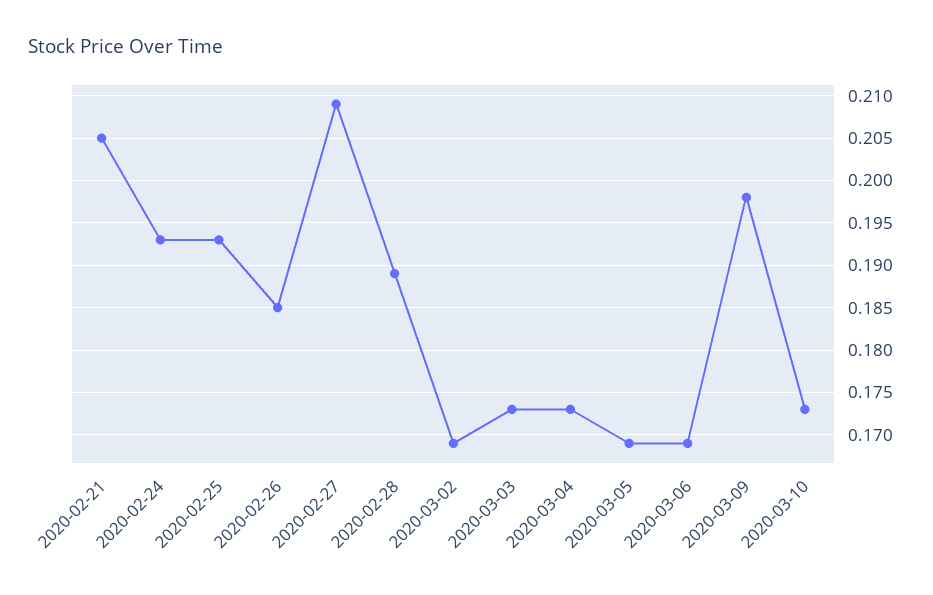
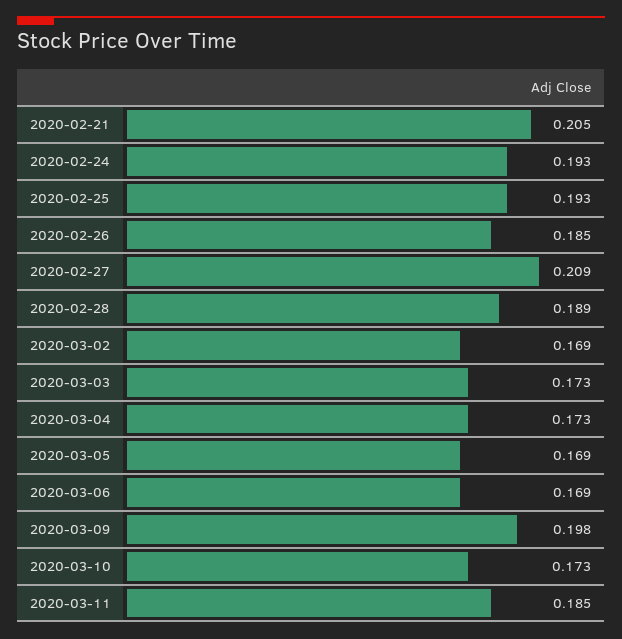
2020-03-11: none -> 0.185

